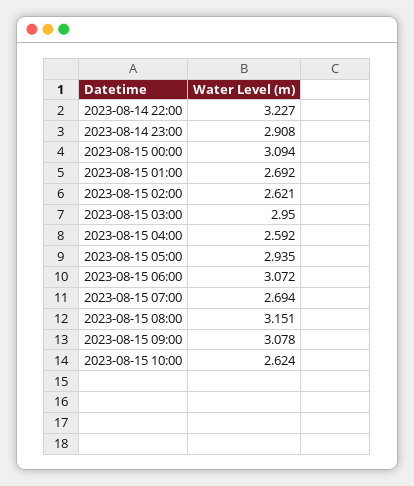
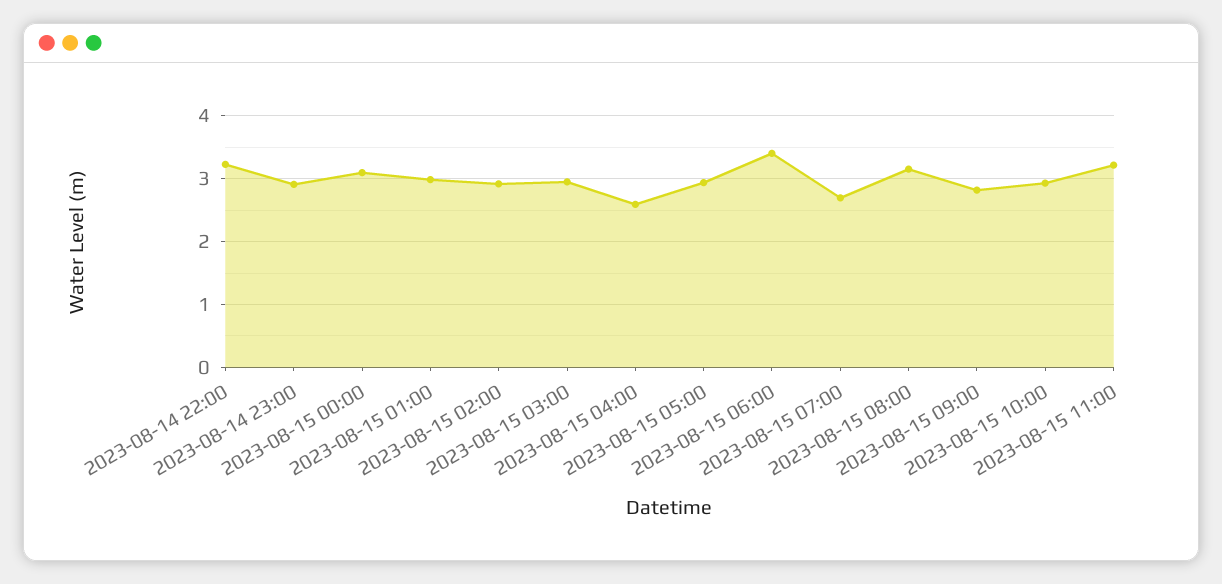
2023-08-15 01:00: 2.692 -> 3
2023-08-15 02:00: 2.621 -> 2.9
2023-08-15 06:00: 3.072 -> 3.4
2023-08-15 09:00: 3.078 -> 2.8
2023-08-15 10:00: 2.624 -> 2.9
2023-08-15 11:00: none -> 3.2

